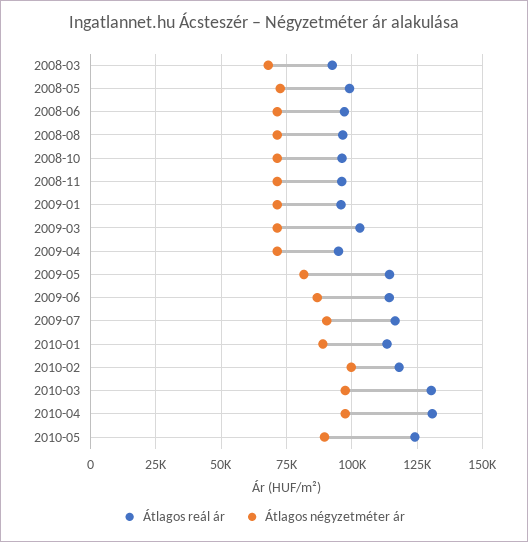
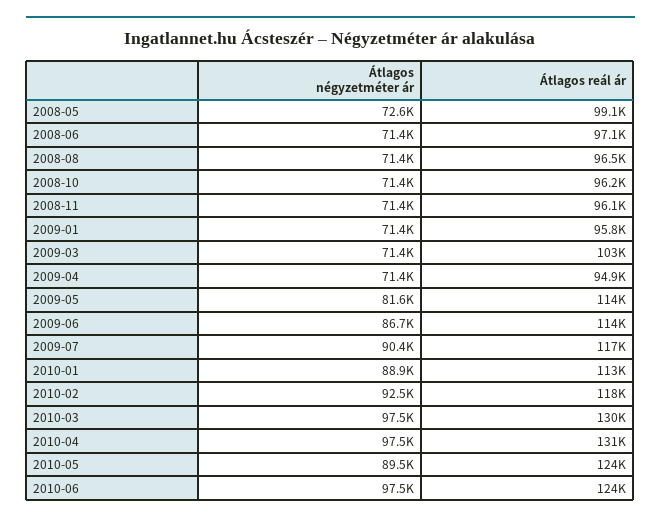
Átlagos reál ár, 2008-03: 92500 -> none
Átlagos négyzetméter ár, 2008-03: 67500 -> none
Átlagos négyzetméter ár, 2010-02: 100000 -> 92500
Átlagos négyzetméter ár, 2010-06: none -> 97500
Átlagos reál ár, 2010-06: none -> 124000

